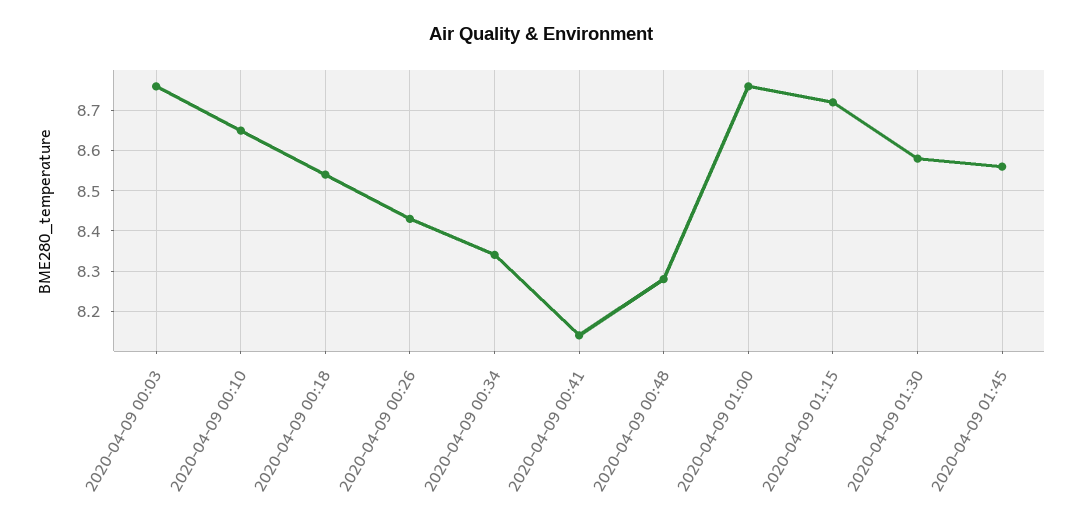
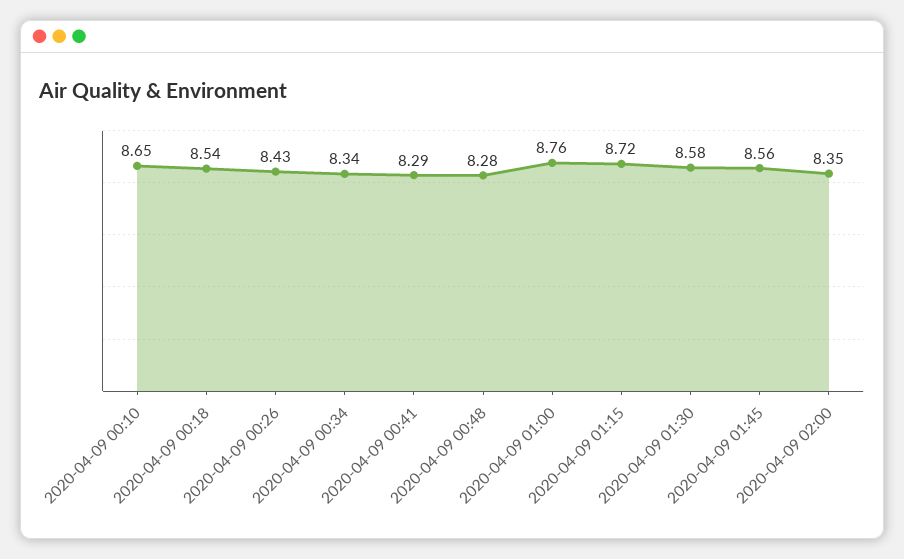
2020-04-09 00:03: 8.75 -> none
2020-04-09 00:41: 8.15 -> 8.29
2020-04-09 02:00: none -> 8.35

